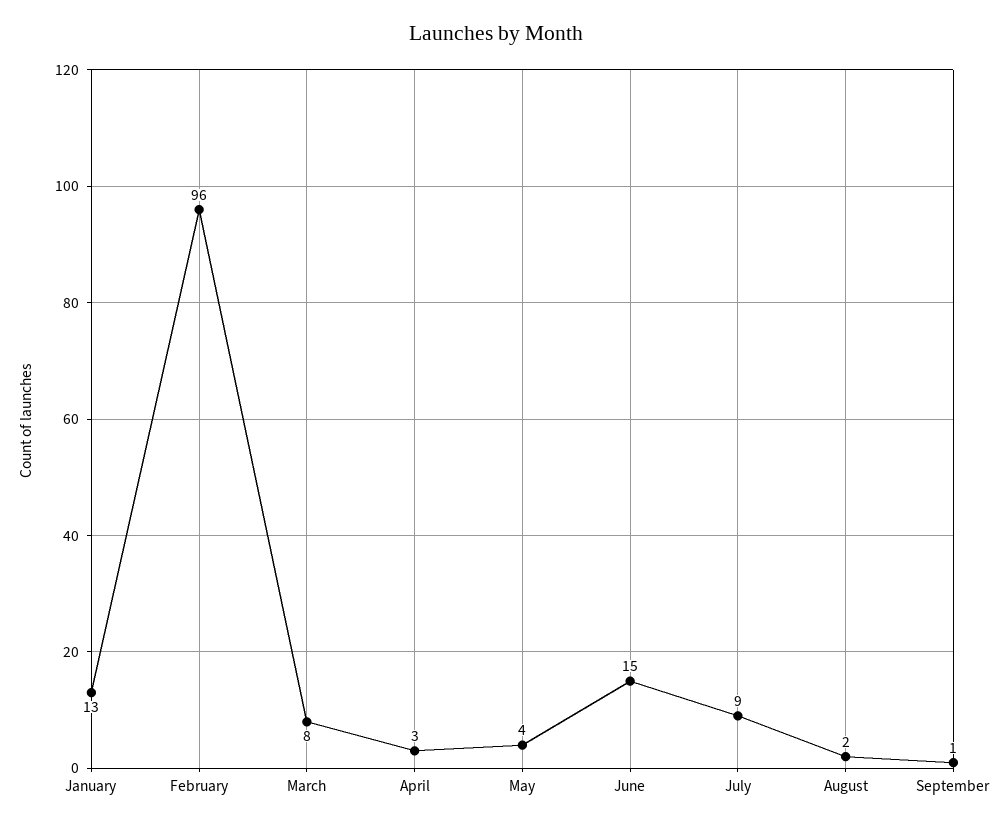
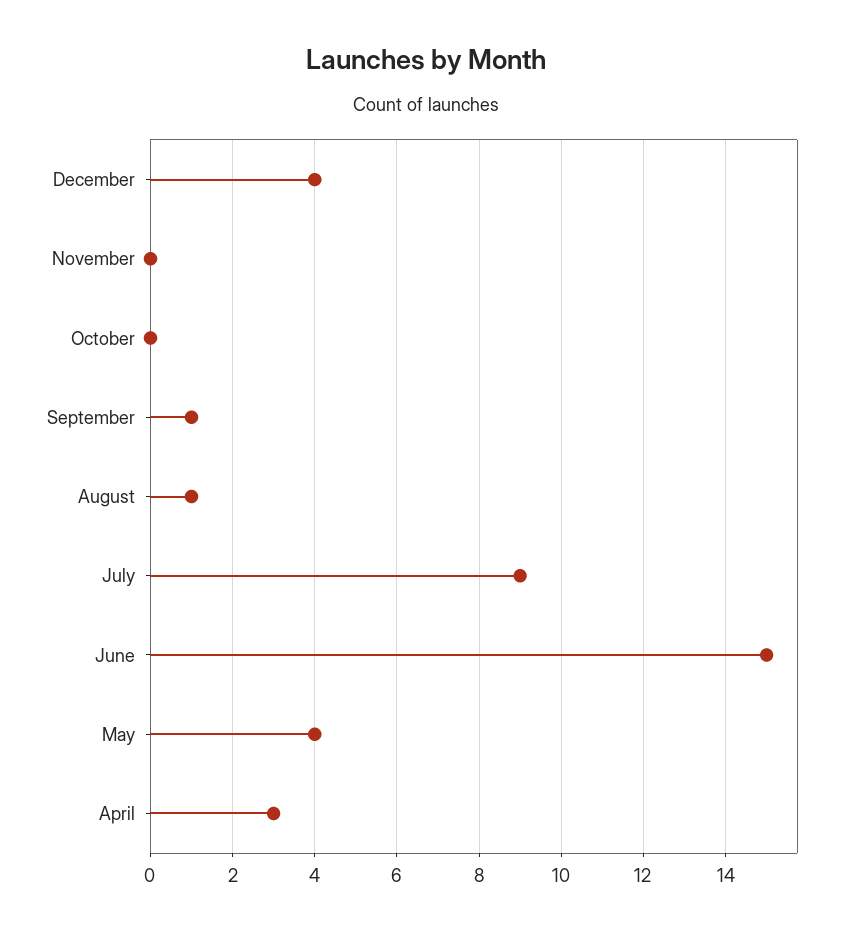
January: 13 -> none
February: 96 -> none
March: 8 -> none
August: 2 -> 1
December: none -> 4
November: none -> 0
October: none -> 0

